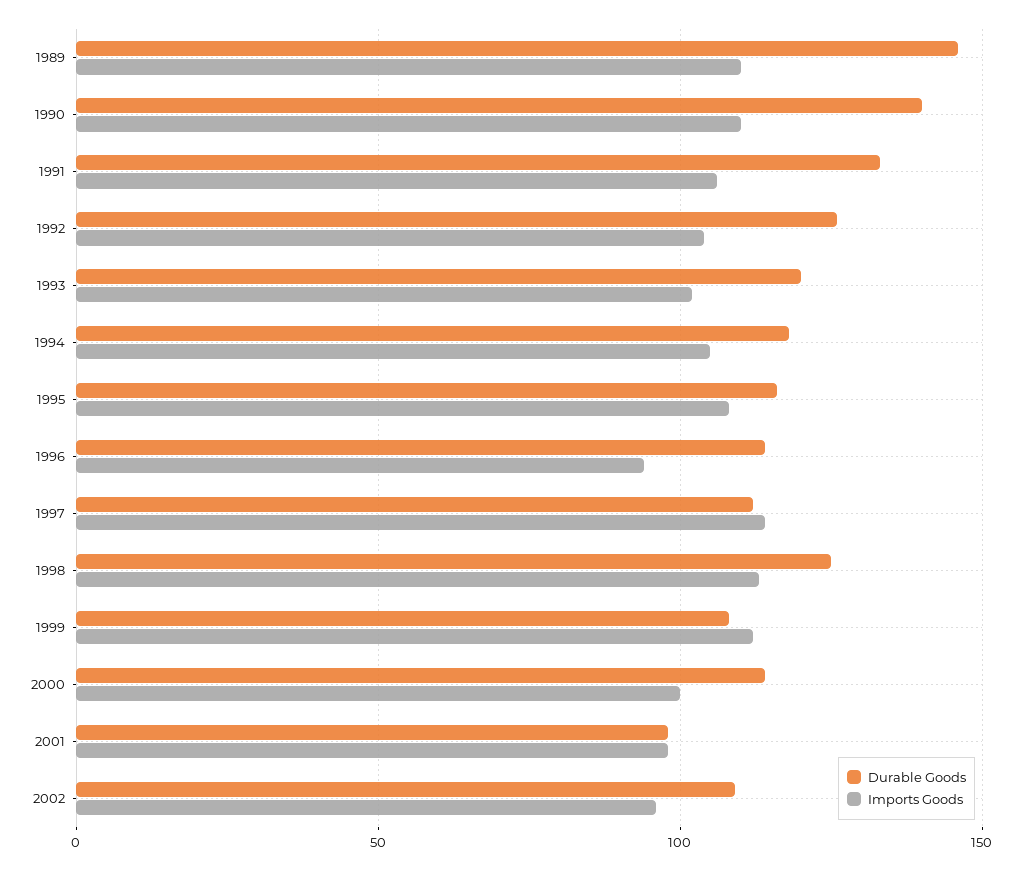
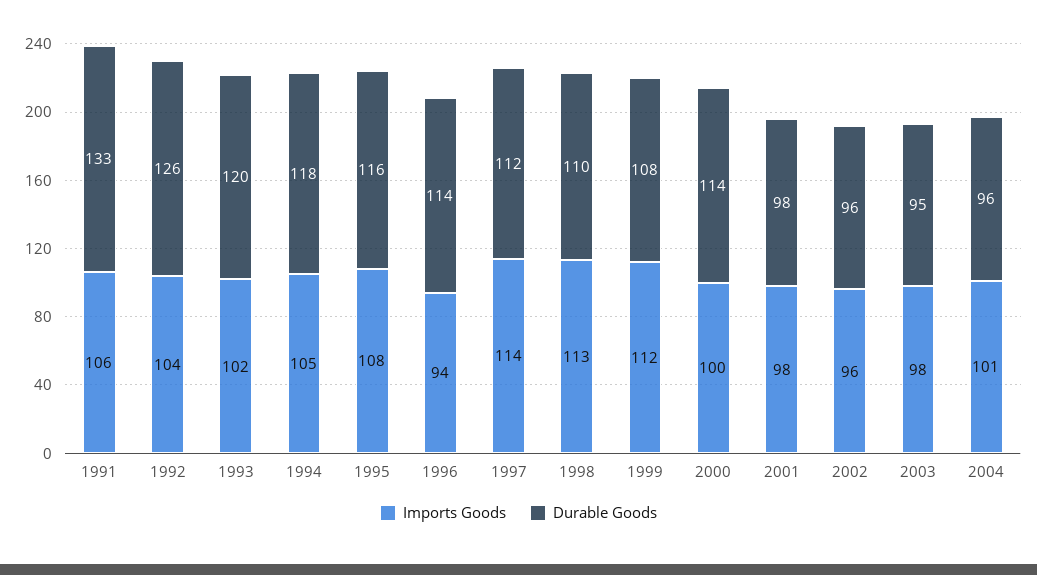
Durable Goods, 1989: 145 -> none
Imports Goods, 1989: 110 -> none
Durable Goods, 1990: 140 -> none
Imports Goods, 1990: 110 -> none
Durable Goods, 1998: 125 -> 110
Durable Goods, 2002: 110 -> 96
Imports Goods, 2003: none -> 98
Durable Goods, 2003: none -> 95
Imports Goods, 2004: none -> 101
Durable Goods, 2004: none -> 96

